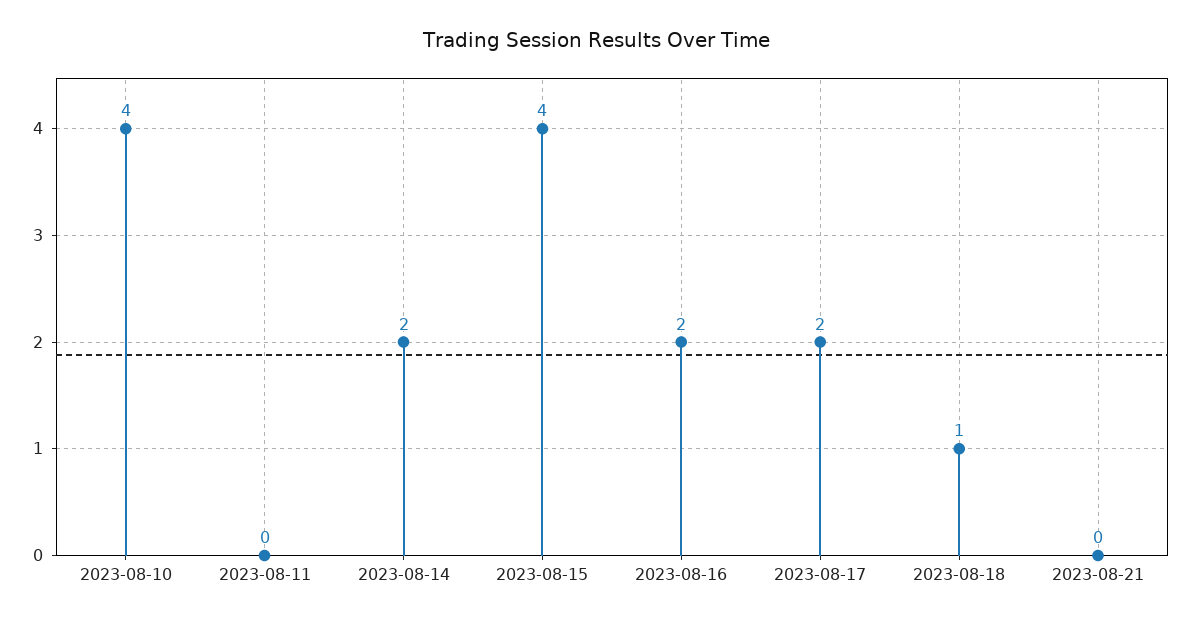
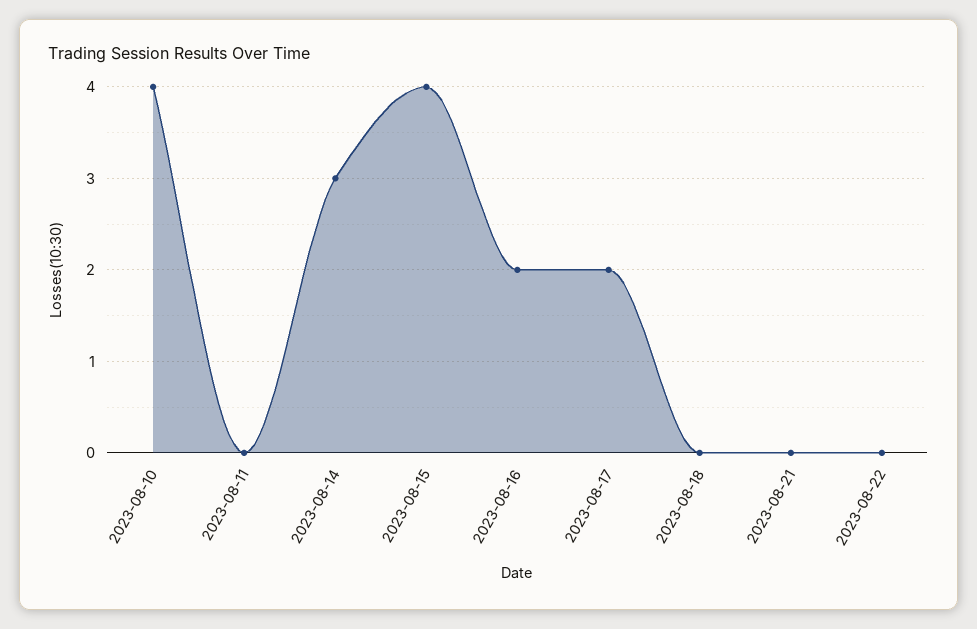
2023-08-14: 2 -> 3
2023-08-18: 1 -> 0
2023-08-22: none -> 0

